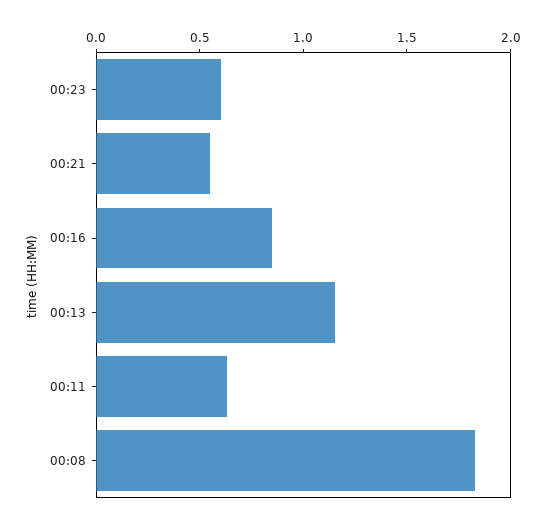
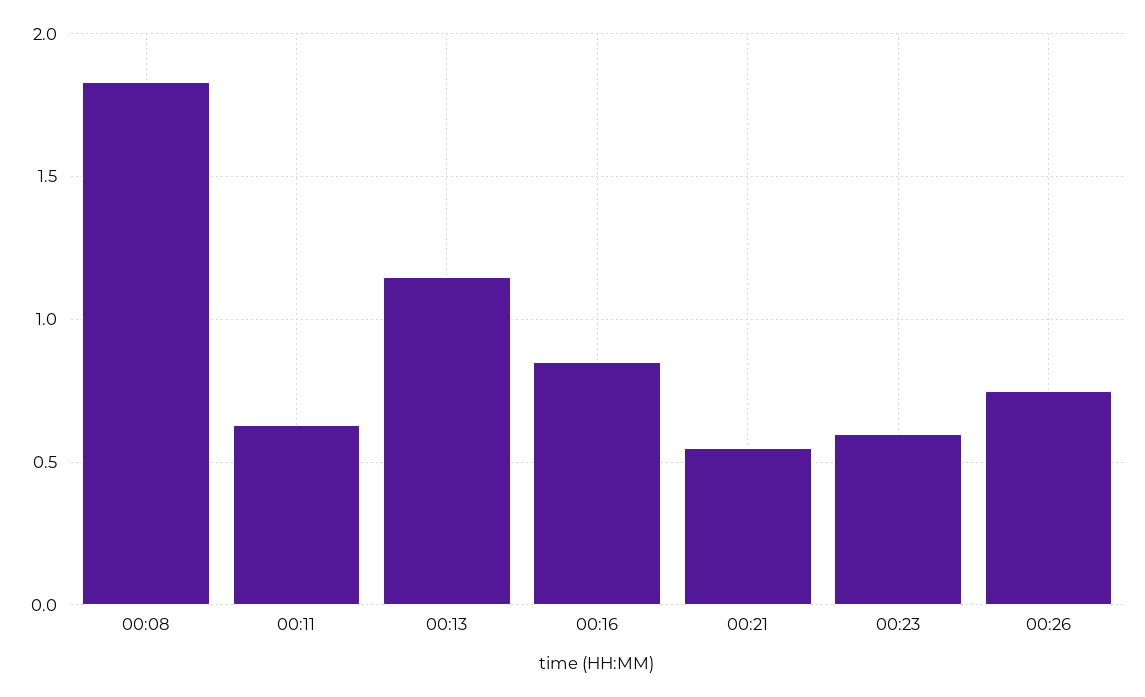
00:26: none -> 0.75

